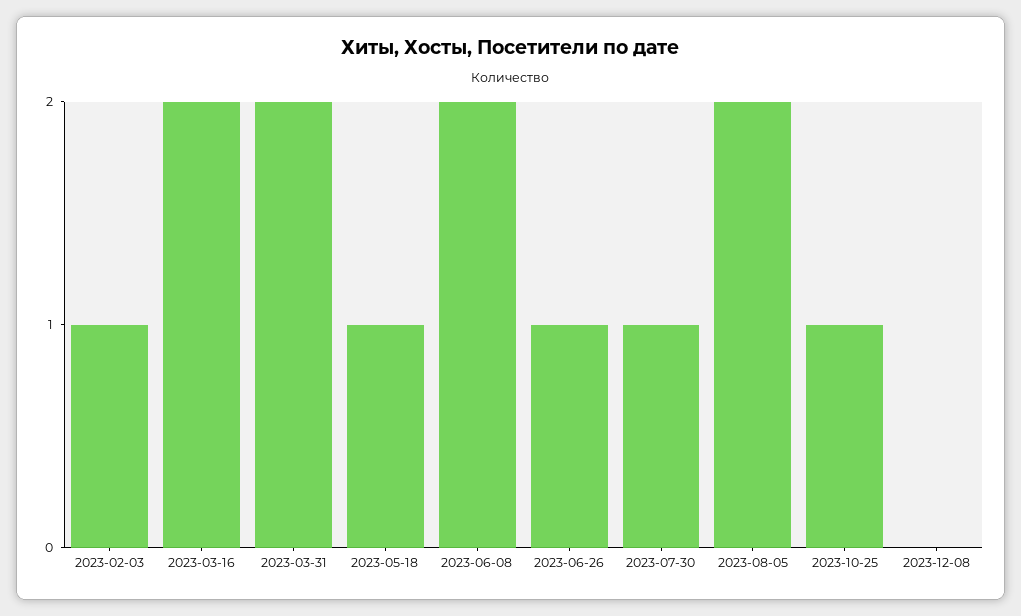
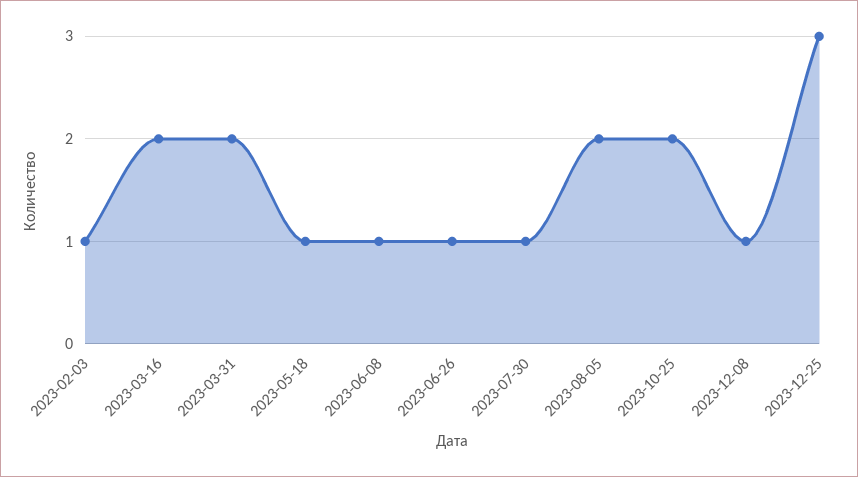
2023-06-08: 2 -> 1
2023-10-25: 1 -> 2
2023-12-08: 0 -> 1
2023-12-25: none -> 3

